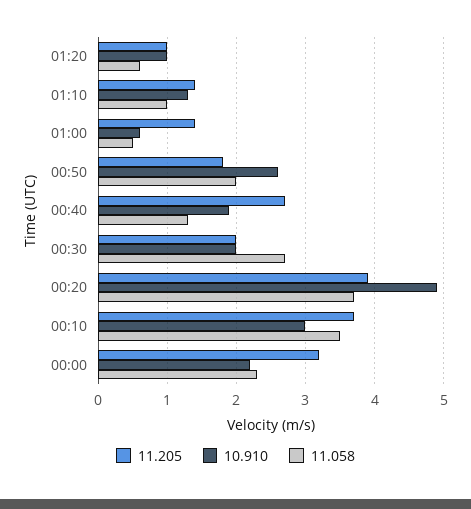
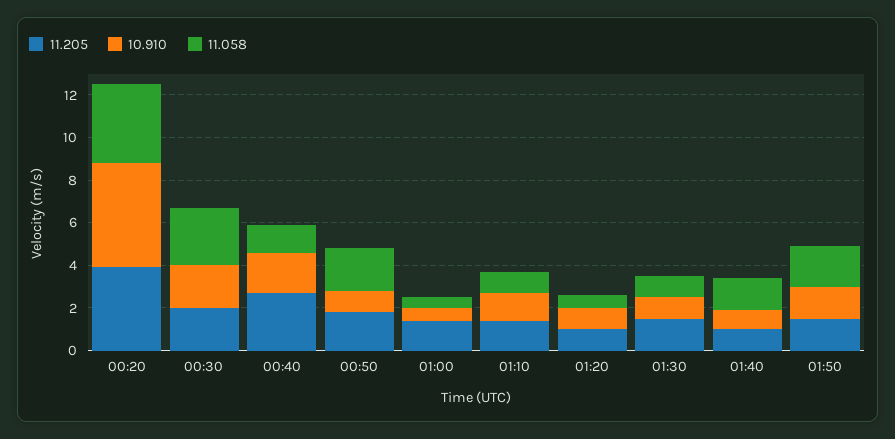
10.910, 00:50: 2.6 -> 1
11.205, 00:10: 3.7 -> none
10.910, 00:10: 3 -> none
11.058, 00:10: 3.5 -> none
11.205, 00:00: 3.2 -> none
10.910, 00:00: 2.2 -> none
11.058, 00:00: 2.3 -> none
11.205, 01:30: none -> 1.5
10.910, 01:30: none -> 1
11.058, 01:30: none -> 1
11.205, 01:40: none -> 1
10.910, 01:40: none -> 1
11.058, 01:40: none -> 1.5
11.205, 01:50: none -> 1.5
10.910, 01:50: none -> 1.5
11.058, 01:50: none -> 2

